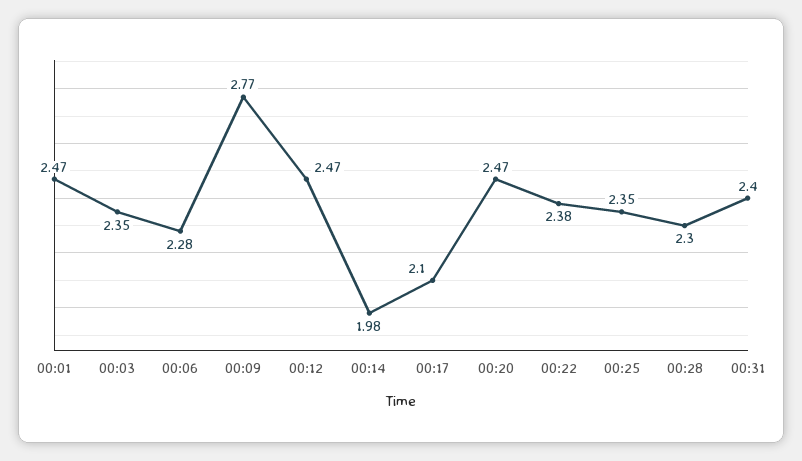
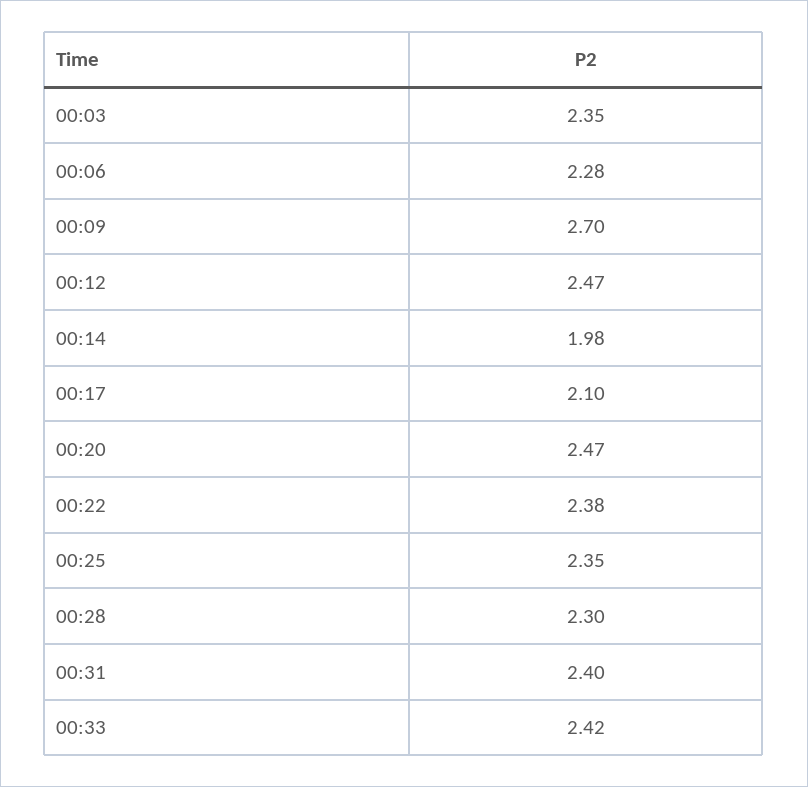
00:01: 2.47 -> none
00:09: 2.77 -> 2.7
00:33: none -> 2.42

